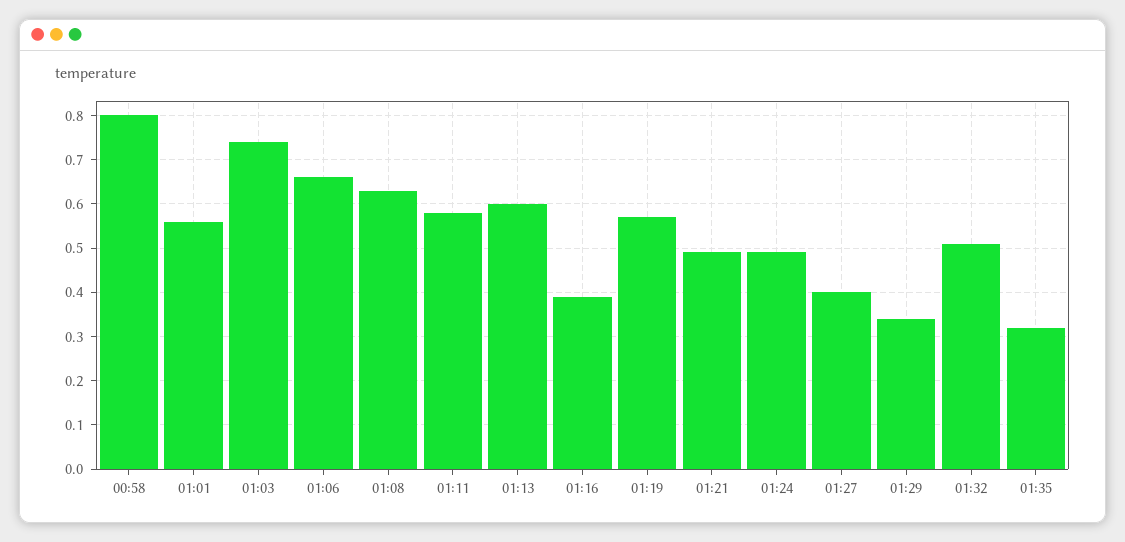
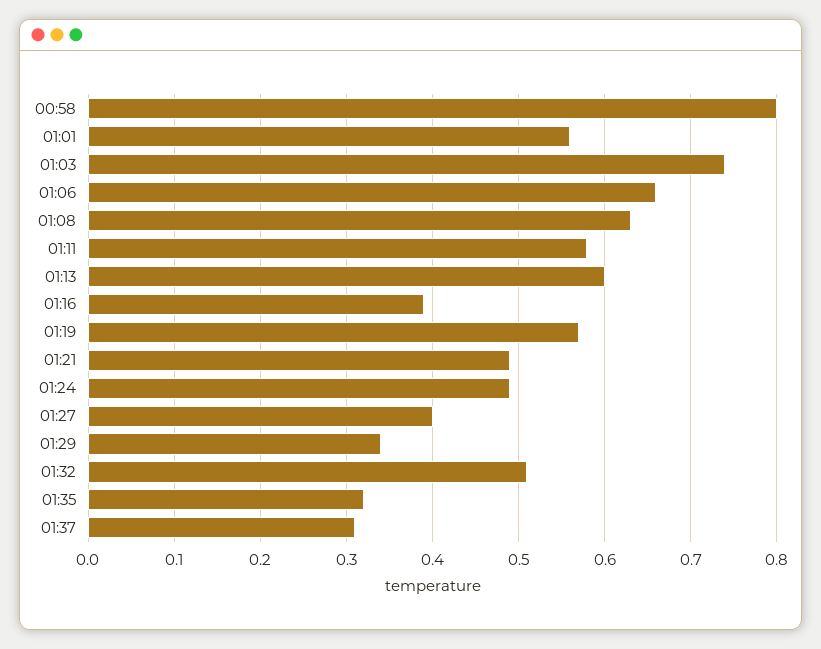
01:37: none -> 0.31

